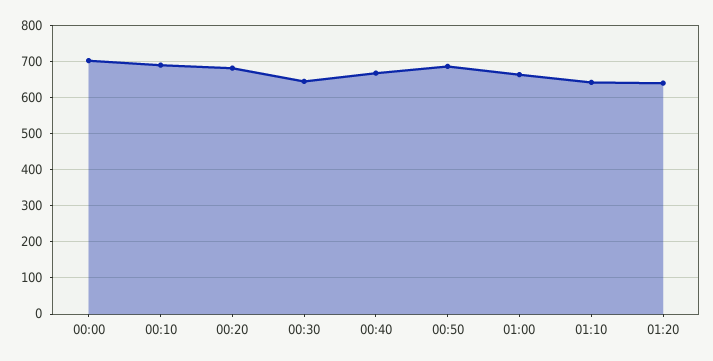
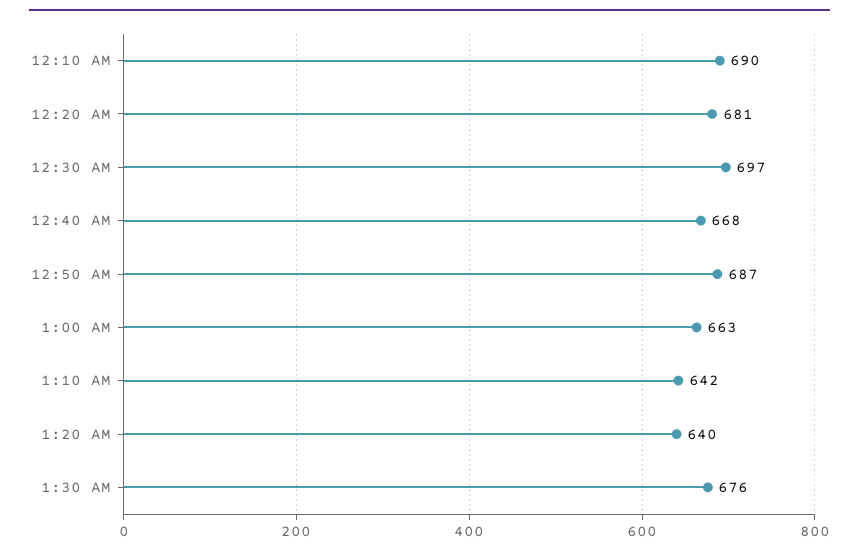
00:00: 700 -> none
00:30: 640 -> 697
1:30 AM: none -> 676

